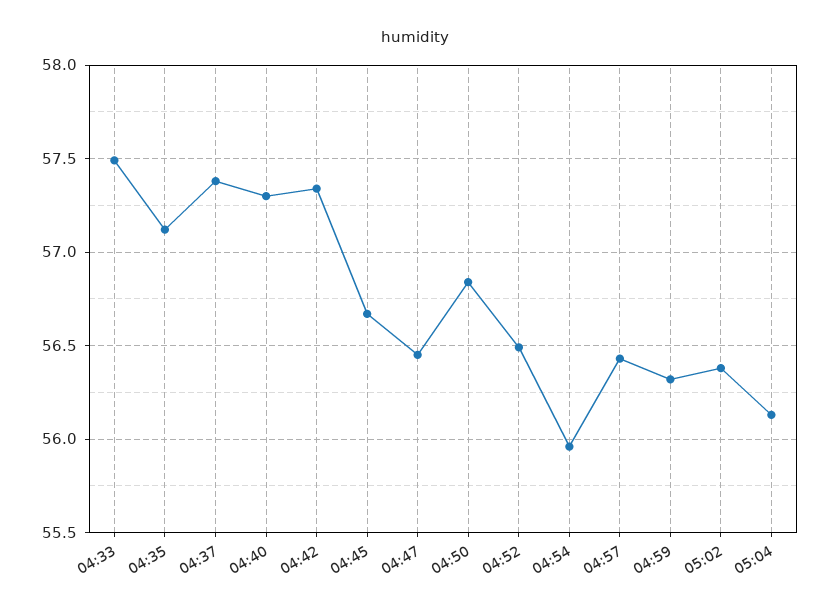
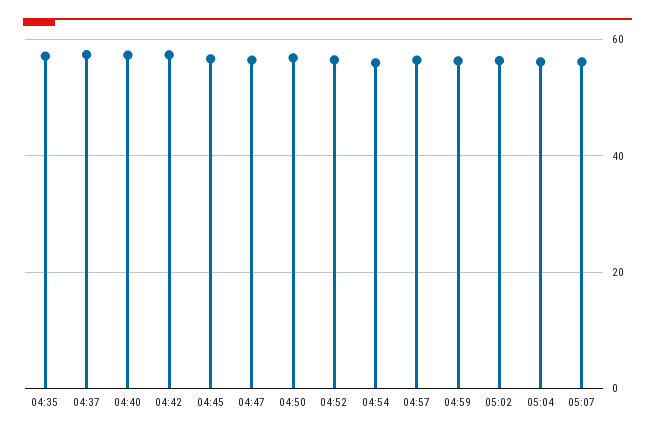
04:33: 57.5 -> none
05:07: none -> 56

